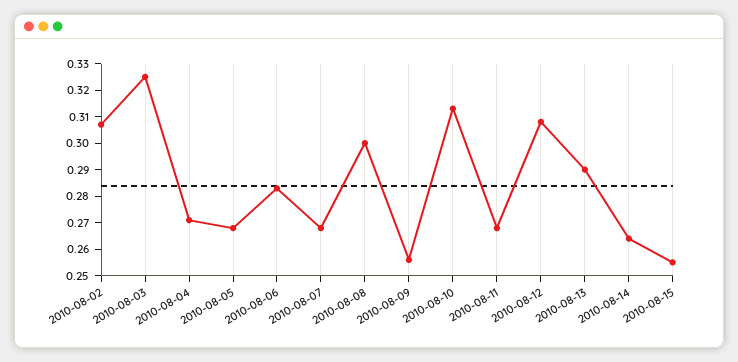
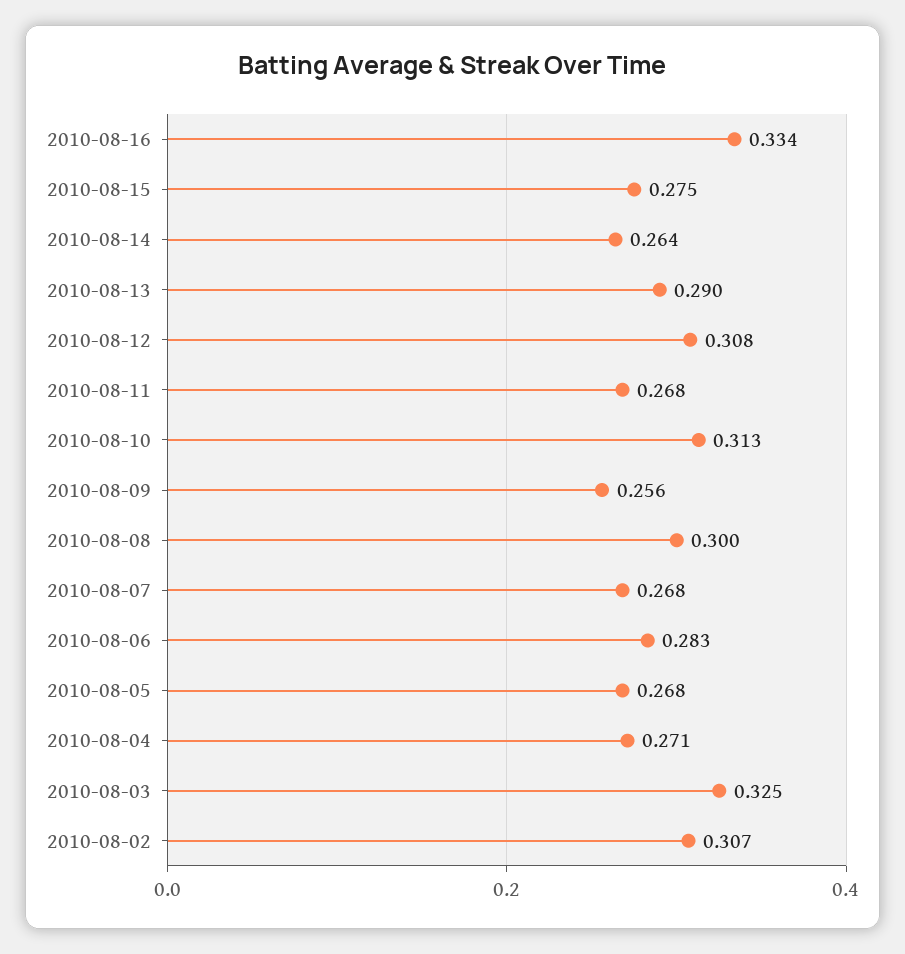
2010-08-15: 0.255 -> 0.275
2010-08-16: none -> 0.334

